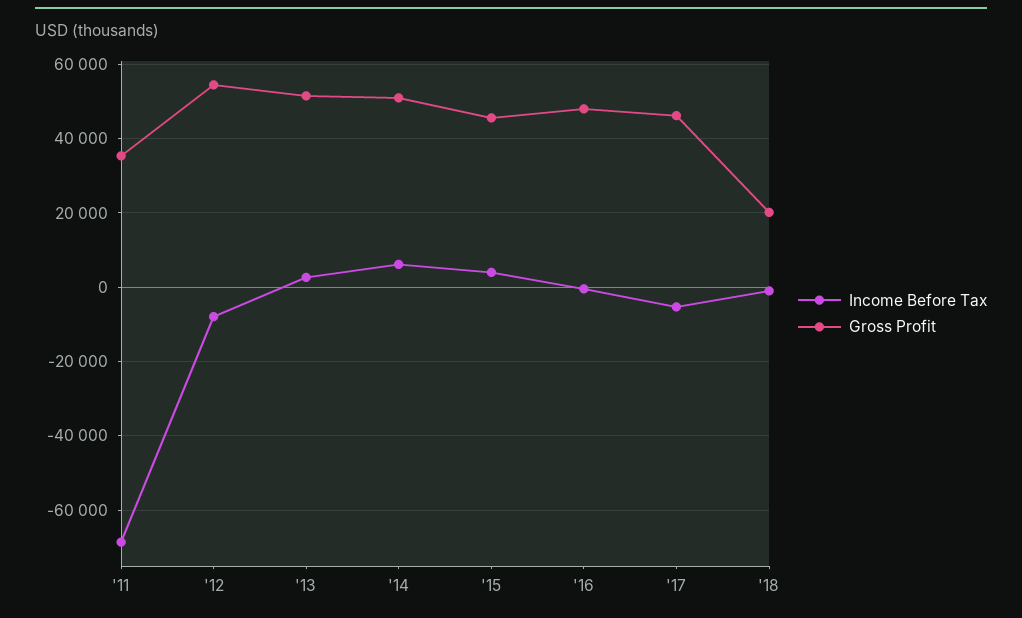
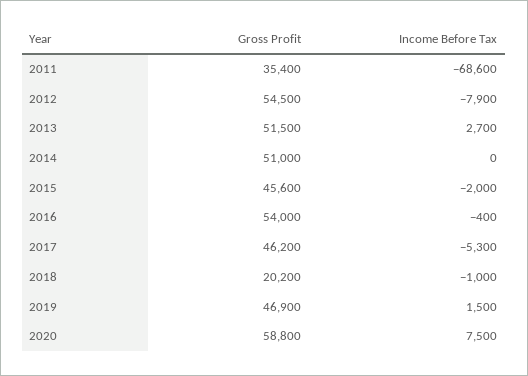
Income Before Tax, '14: 6000 -> 0
Income Before Tax, '15: 4000 -> -2000
Gross Profit, '16: 48000 -> 54000
Gross Profit, 2019: none -> 46900
Income Before Tax, 2019: none -> 1500
Gross Profit, 2020: none -> 58800
Income Before Tax, 2020: none -> 7500

